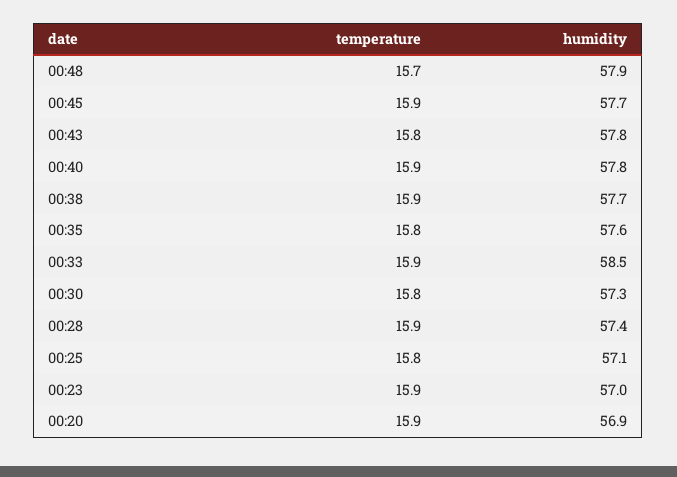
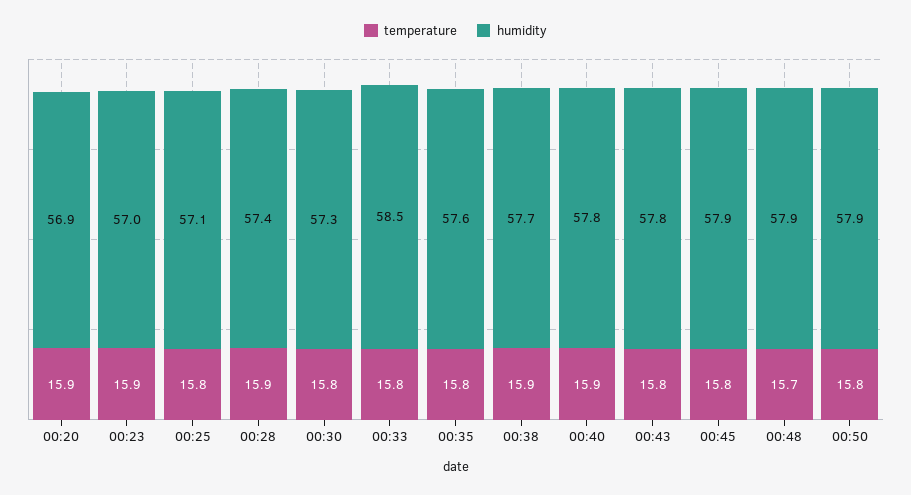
temperature, 00:45: 15.9 -> 15.8
humidity, 00:45: 57.7 -> 57.9
temperature, 00:33: 15.9 -> 15.8
temperature, 00:50: none -> 15.8
humidity, 00:50: none -> 57.9

